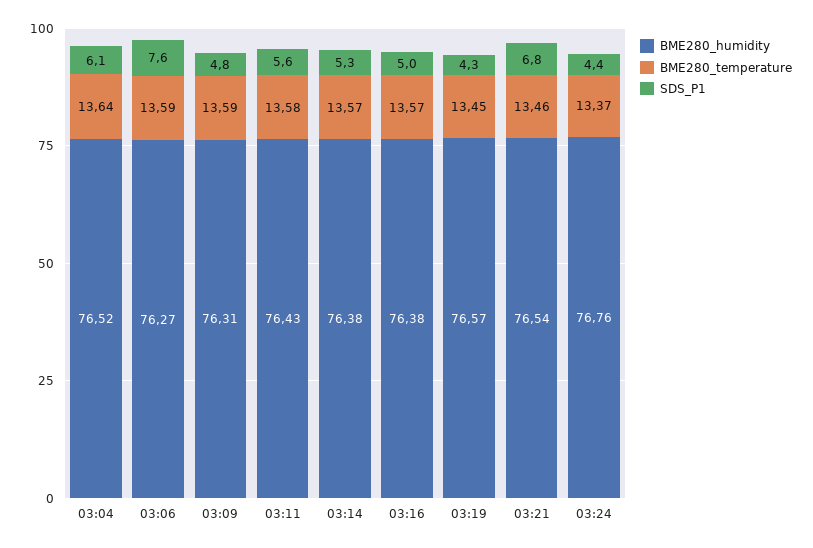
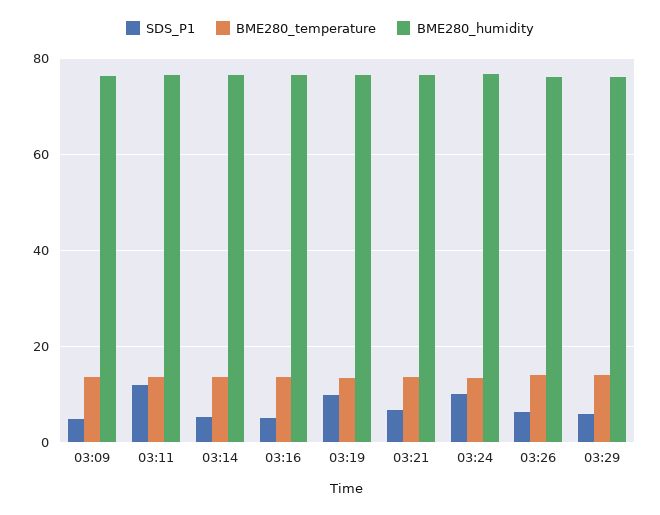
BME280_humidity, 03:04: 76.52 -> none
BME280_temperature, 03:04: 13.64 -> none
SDS_P1, 03:04: 6.1 -> none
BME280_humidity, 03:06: 76.27 -> none
BME280_temperature, 03:06: 13.59 -> none
SDS_P1, 03:06: 7.6 -> none
SDS_P1, 03:11: 5.6 -> 12
SDS_P1, 03:19: 4.3 -> 10
SDS_P1, 03:24: 4.4 -> 10
SDS_P1, 03:26: none -> 6
BME280_temperature, 03:26: none -> 14
BME280_humidity, 03:26: none -> 76
SDS_P1, 03:29: none -> 6
BME280_temperature, 03:29: none -> 14
BME280_humidity, 03:29: none -> 76

